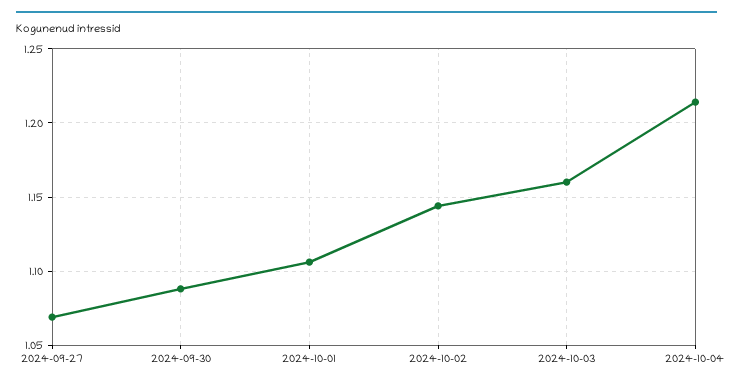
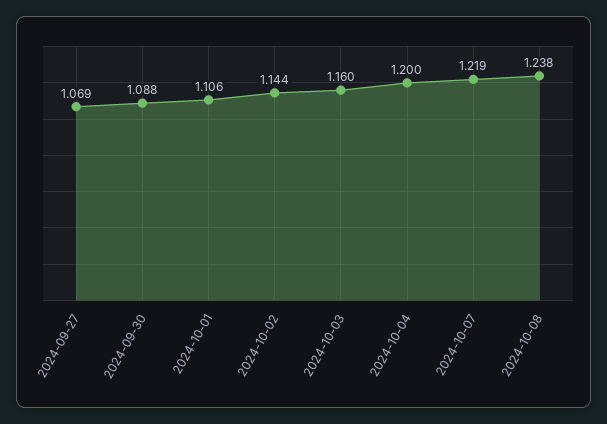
2024-10-04: 1.215 -> 1.2
2024-10-07: none -> 1.219
2024-10-08: none -> 1.238

